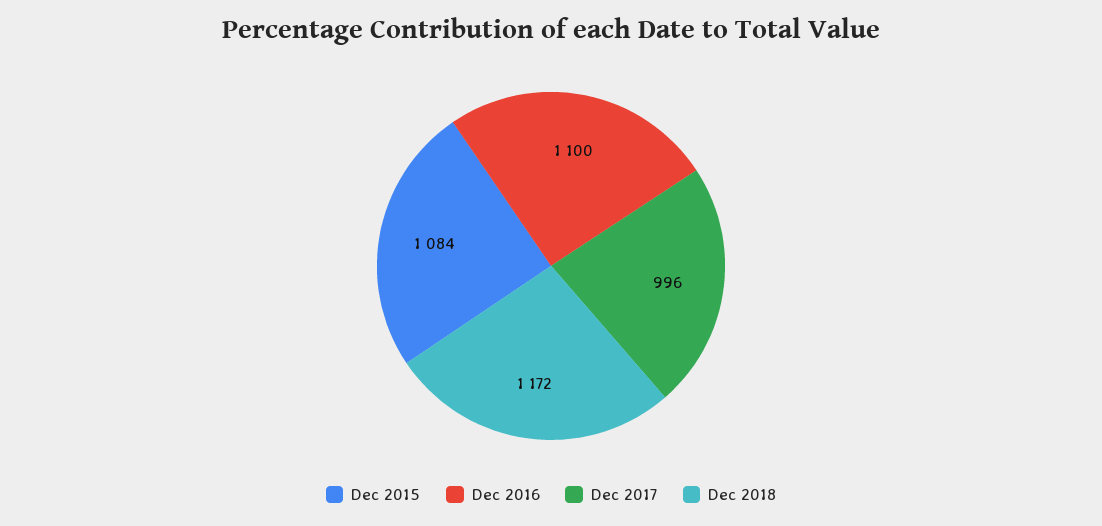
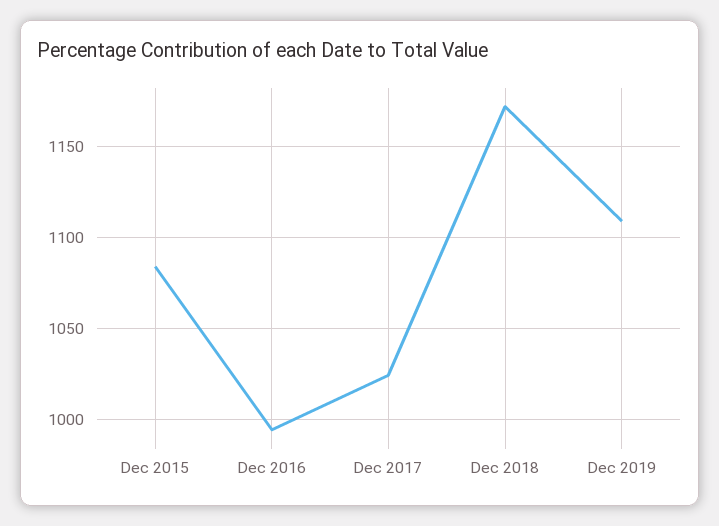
Dec 2016: 1100 -> 995
Dec 2017: 996 -> 1025
Dec 2019: none -> 1110

